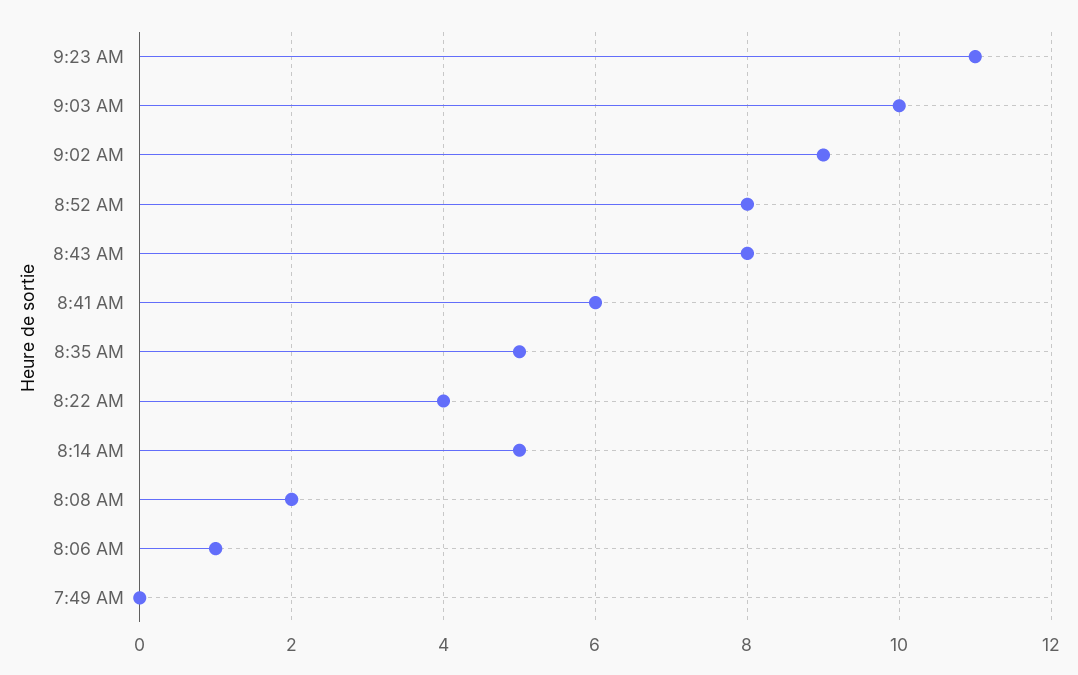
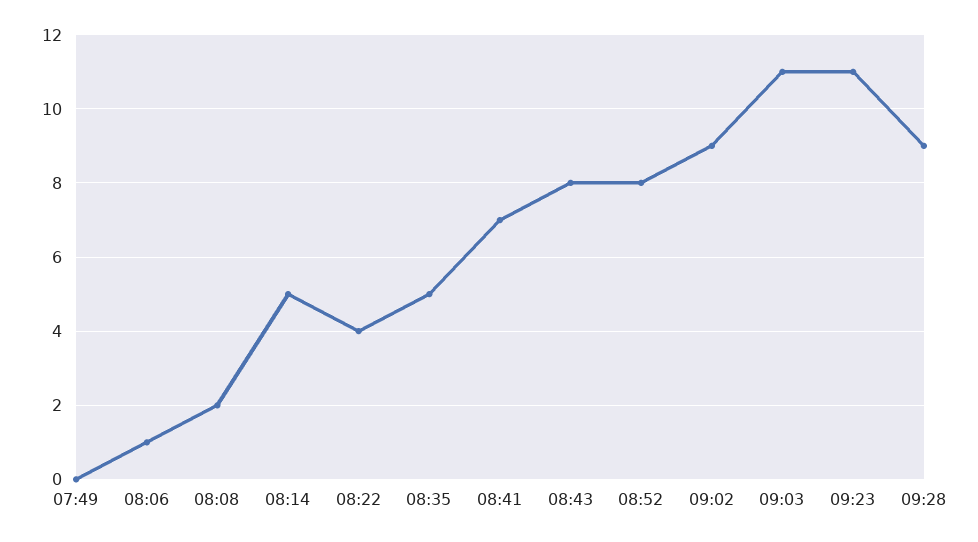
9:03 AM: 10 -> 11
8:41 AM: 6 -> 7
09:28: none -> 9

